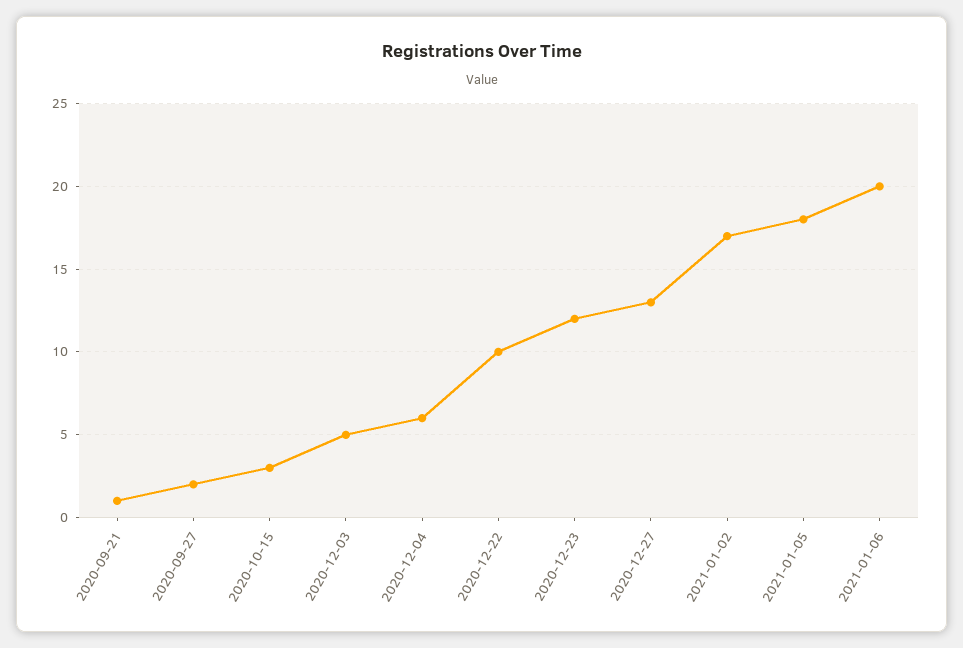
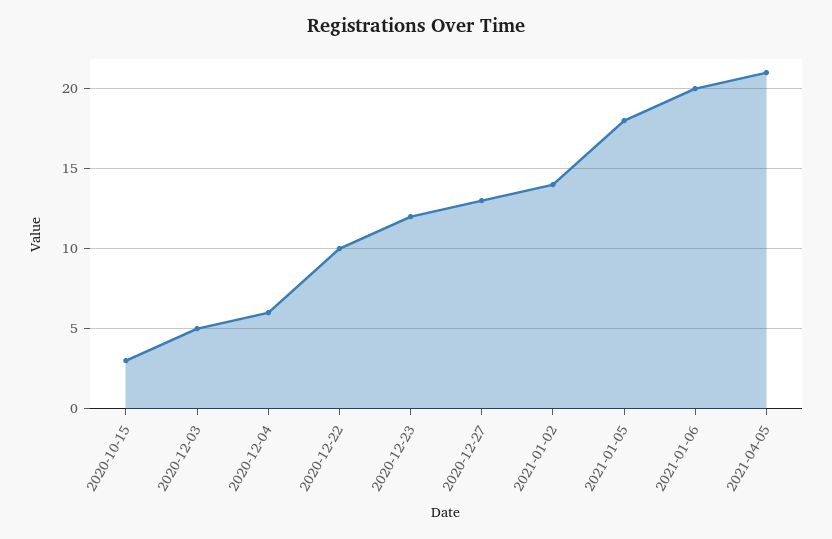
2020-09-21: 1 -> none
2020-09-27: 2 -> none
2021-01-02: 17 -> 14
2021-04-05: none -> 21

